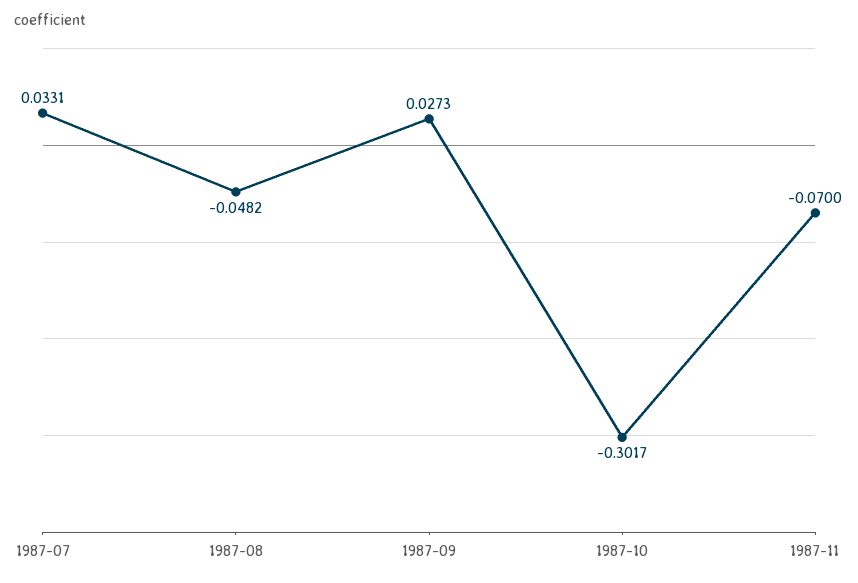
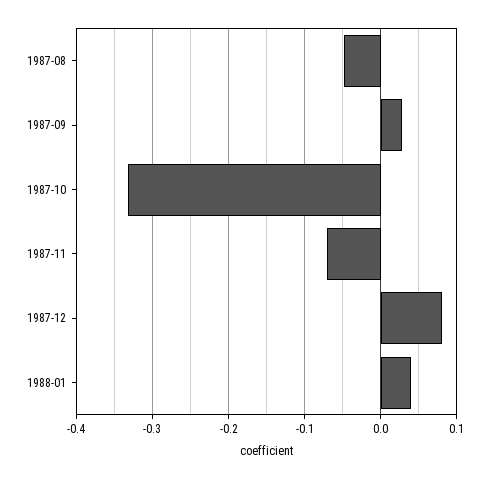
1987-07: 0.0331 -> none
1987-10: -0.3017 -> -0.33
1987-12: none -> 0.08
1988-01: none -> 0.04

